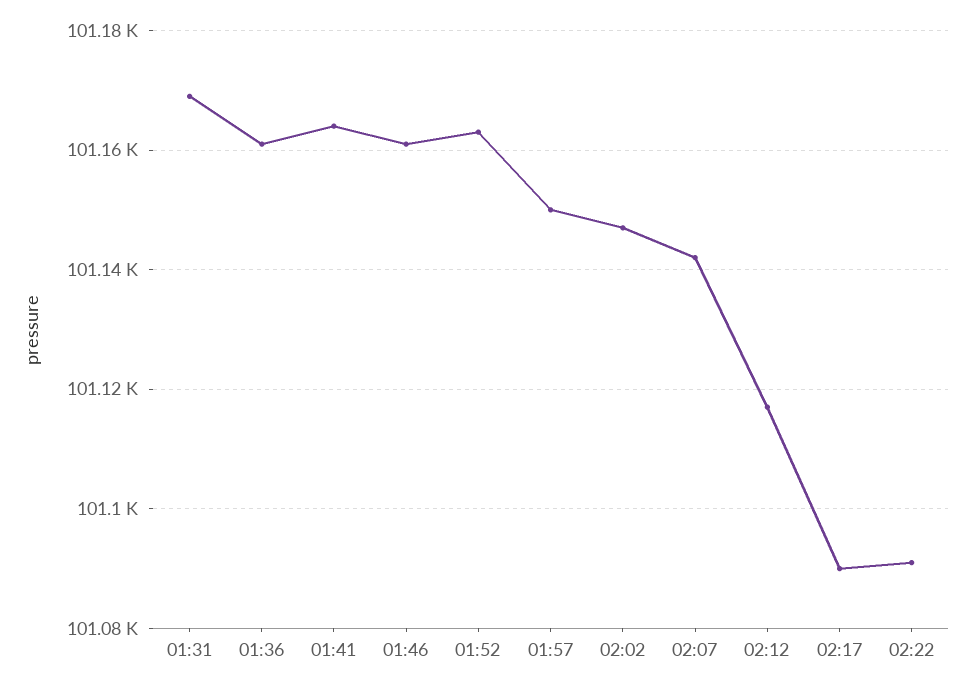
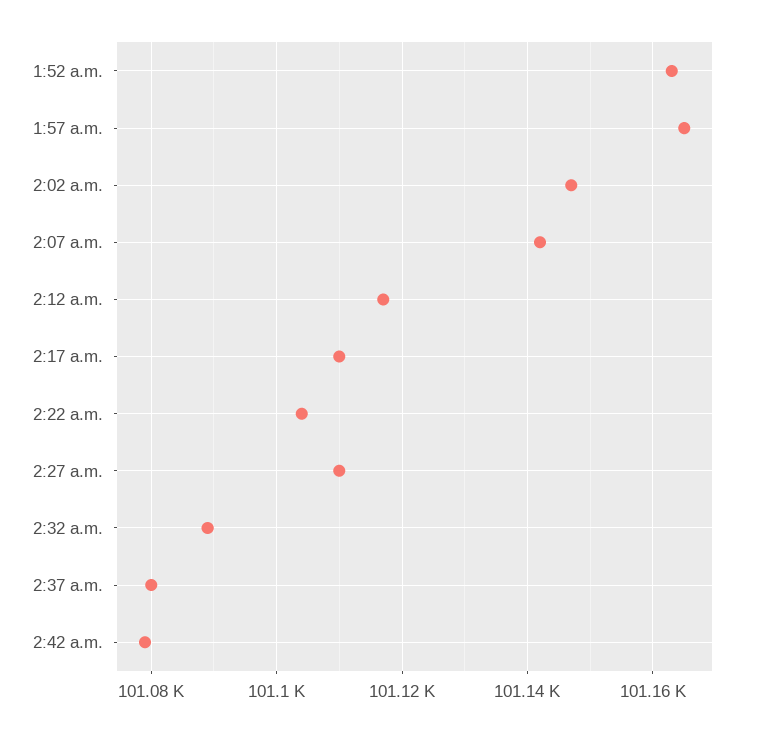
01:31: 101170 -> none
01:36: 101160 -> none
01:41: 101165 -> none
01:46: 101160 -> none
01:57: 101150 -> 101165
02:17: 101090 -> 101110
02:22: 101090 -> 101105
2:27 a.m.: none -> 101110
2:32 a.m.: none -> 101090
2:37 a.m.: none -> 101080
2:42 a.m.: none -> 101080

